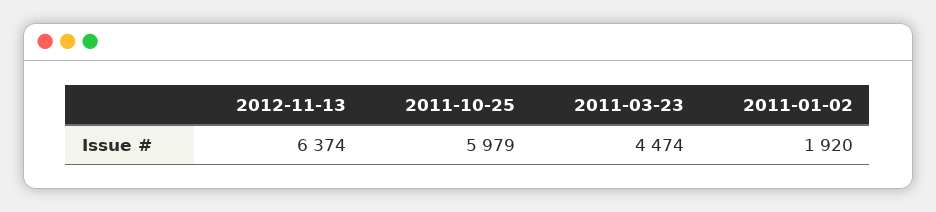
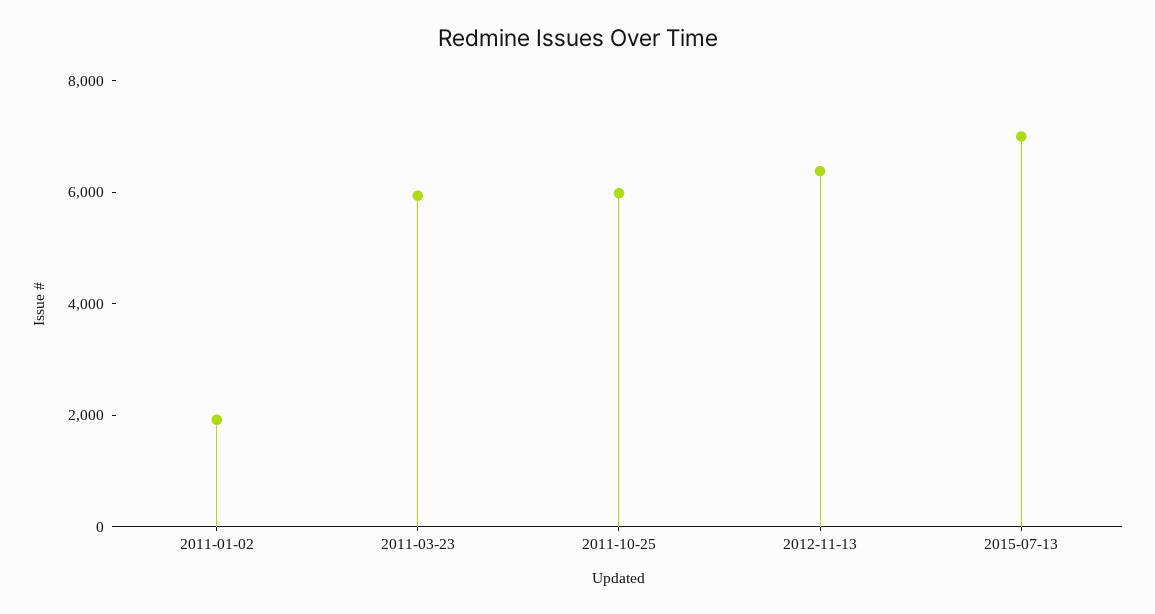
2011-03-23: 4474 -> 6000
2015-07-13: none -> 7000

